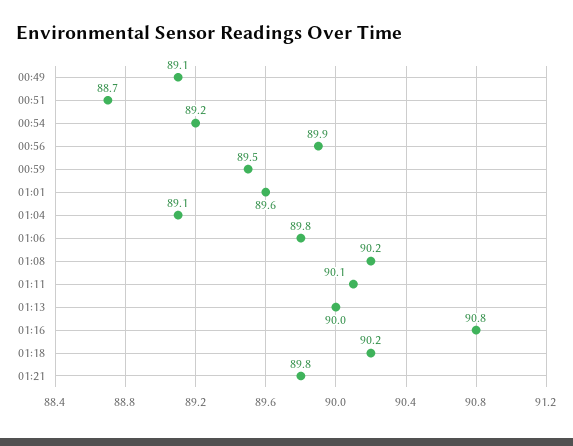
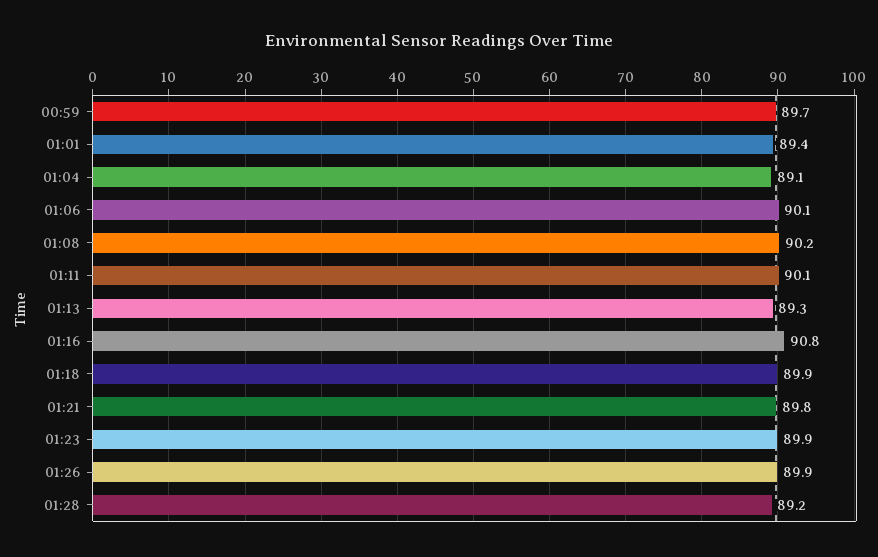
00:49: 89.1 -> none
00:51: 88.7 -> none
00:54: 89.2 -> none
00:56: 89.9 -> none
00:59: 89.5 -> 89.7
01:01: 89.6 -> 89.4
01:06: 89.8 -> 90.1
01:13: 90 -> 89.3
01:18: 90.2 -> 89.9
01:23: none -> 89.9
01:26: none -> 89.9
01:28: none -> 89.2

